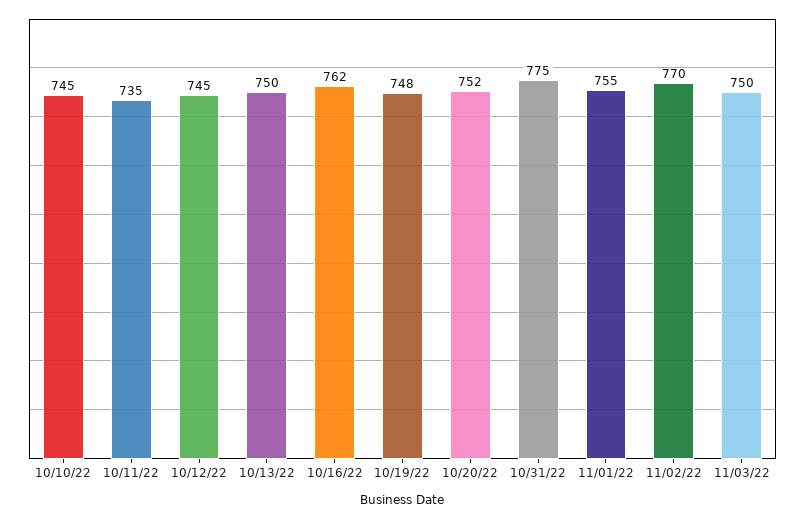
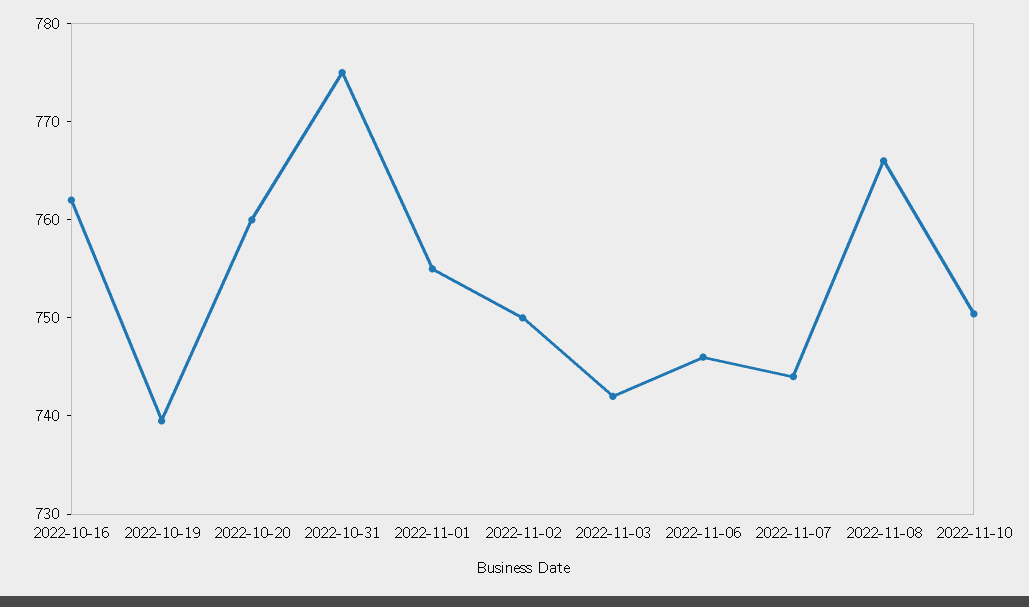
10/10/22: 745 -> none
10/11/22: 735 -> none
10/12/22: 745 -> none
10/13/22: 750 -> none
10/19/22: 748 -> 740
10/20/22: 752 -> 760
11/02/22: 770 -> 750
11/03/22: 750 -> 742
2022-11-06: none -> 746
2022-11-07: none -> 744
2022-11-08: none -> 766
2022-11-10: none -> 750

